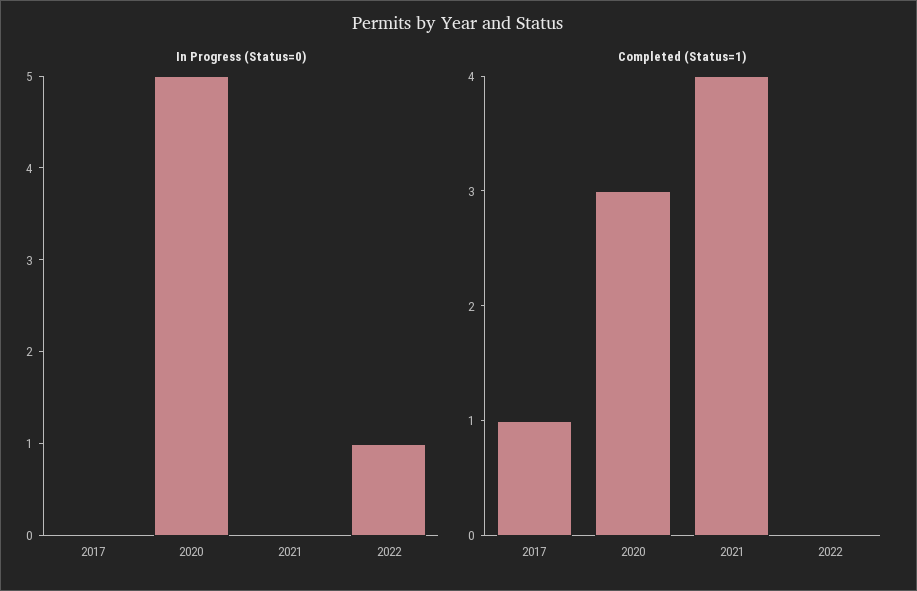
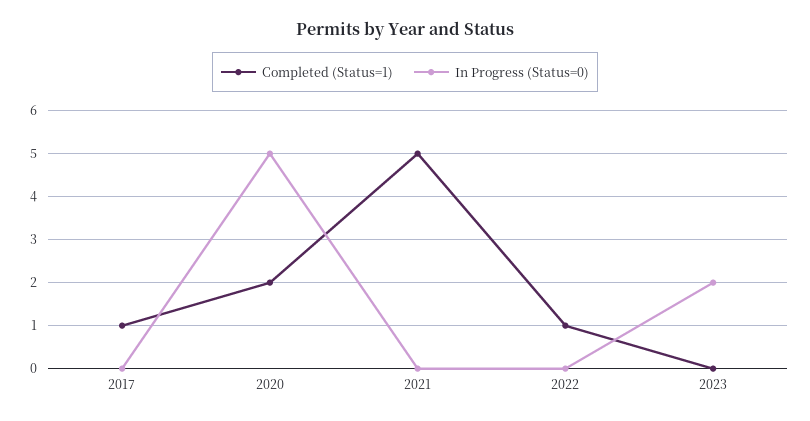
In Progress (Status=0), 2022: 1 -> 0
Completed (Status=1), 2020: 3 -> 2
Completed (Status=1), 2021: 4 -> 5
Completed (Status=1), 2022: 0 -> 1
Completed (Status=1), 2023: none -> 0
In Progress (Status=0), 2023: none -> 2

